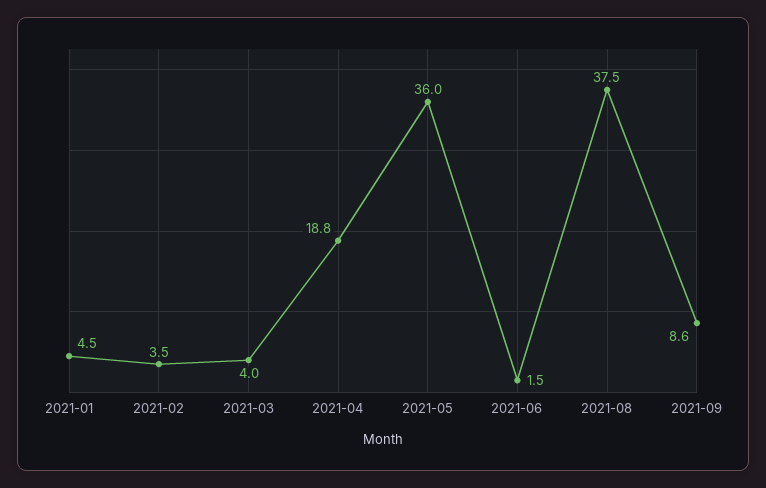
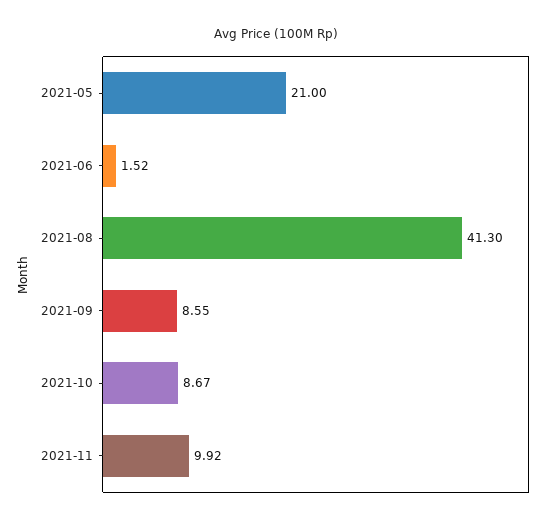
2021-01: 4.5 -> none
2021-02: 3.5 -> none
2021-03: 4 -> none
2021-04: 18.8 -> none
2021-05: 36 -> 21
2021-08: 37.5 -> 41.3
2021-10: none -> 8.67
2021-11: none -> 9.92

